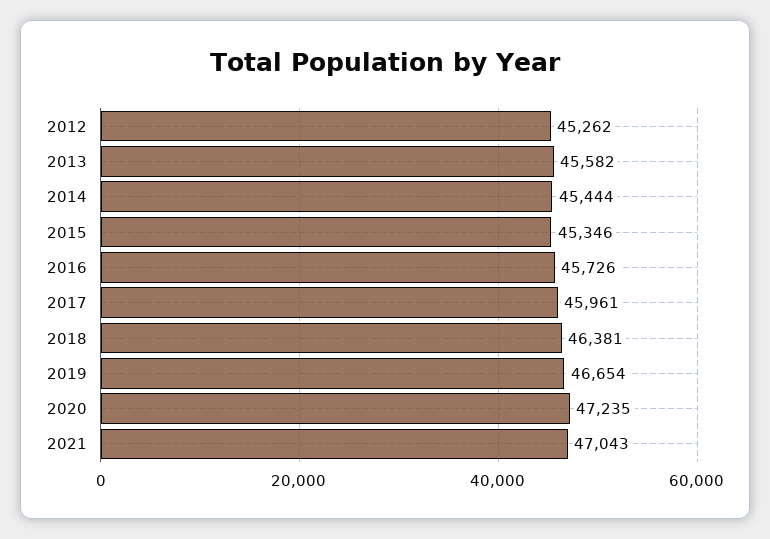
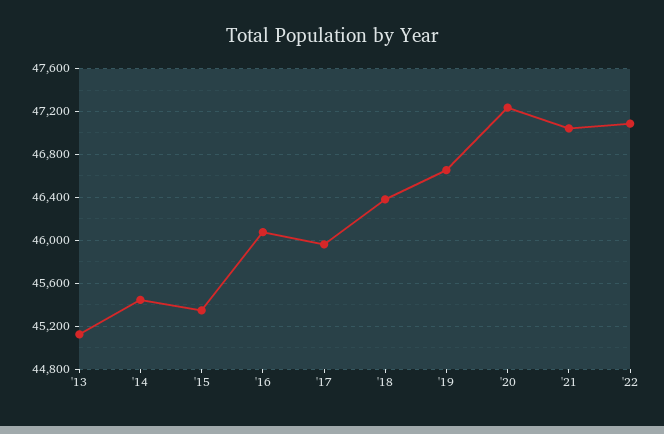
2012: 45262 -> none
2013: 45582 -> 45100
2016: 45726 -> 46100
'22: none -> 47100

